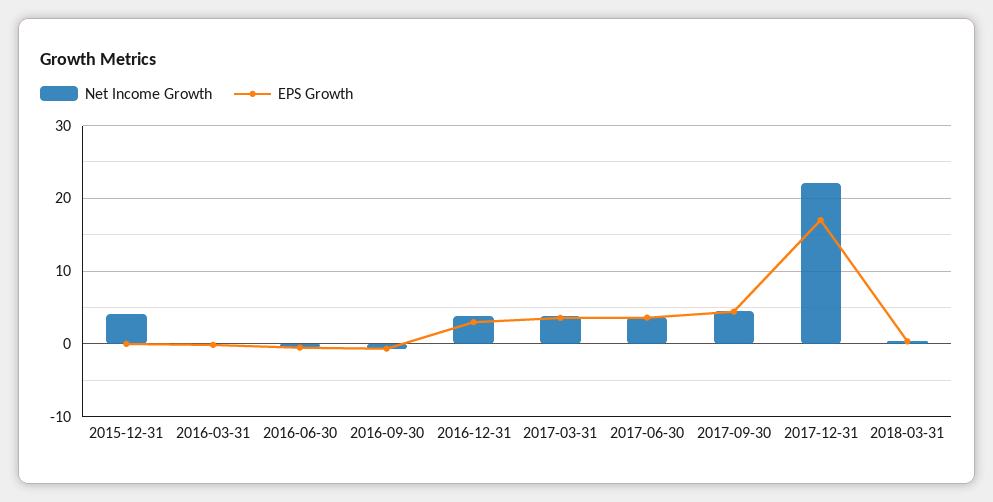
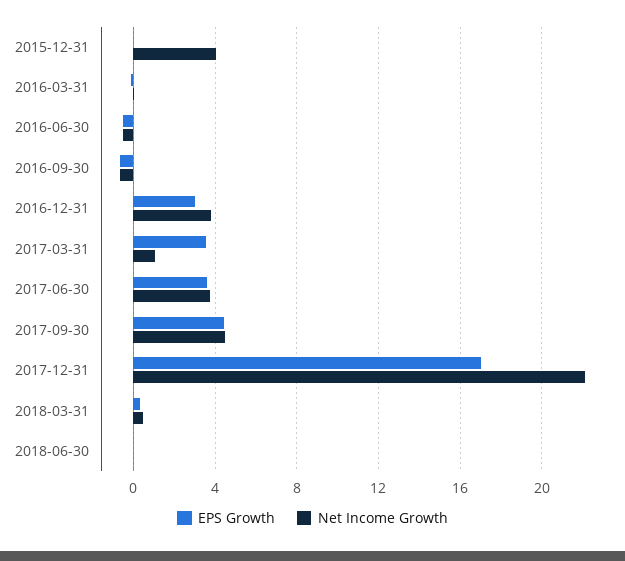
Net Income Growth, 2017-03-31: 4 -> 1
EPS Growth, 2018-06-30: none -> 0
Net Income Growth, 2018-06-30: none -> 0

